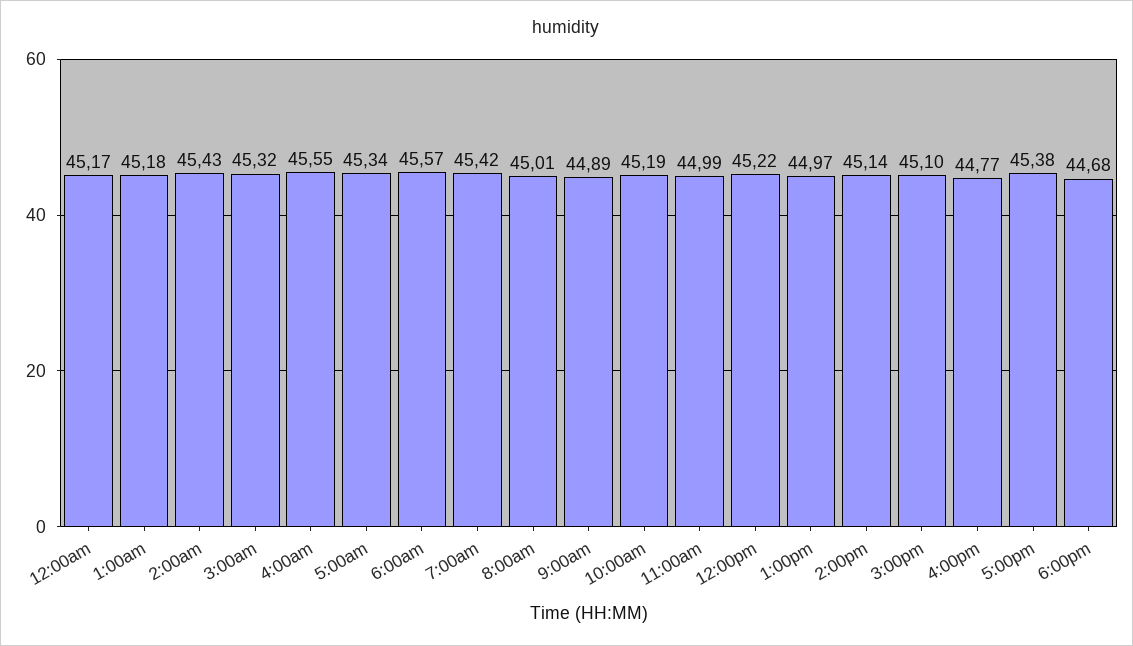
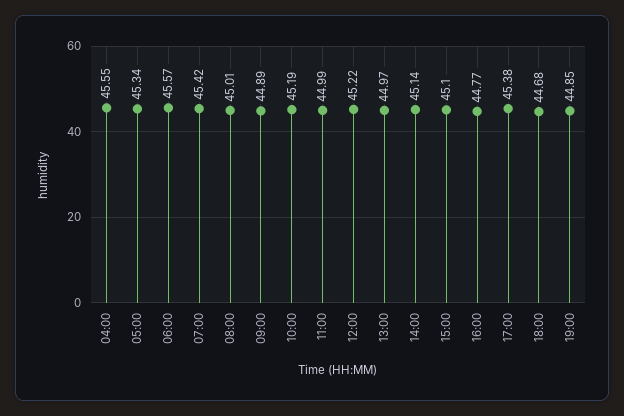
12:00am: 45.17 -> none
1:00am: 45.18 -> none
2:00am: 45.43 -> none
3:00am: 45.32 -> none
19:00: none -> 44.85

